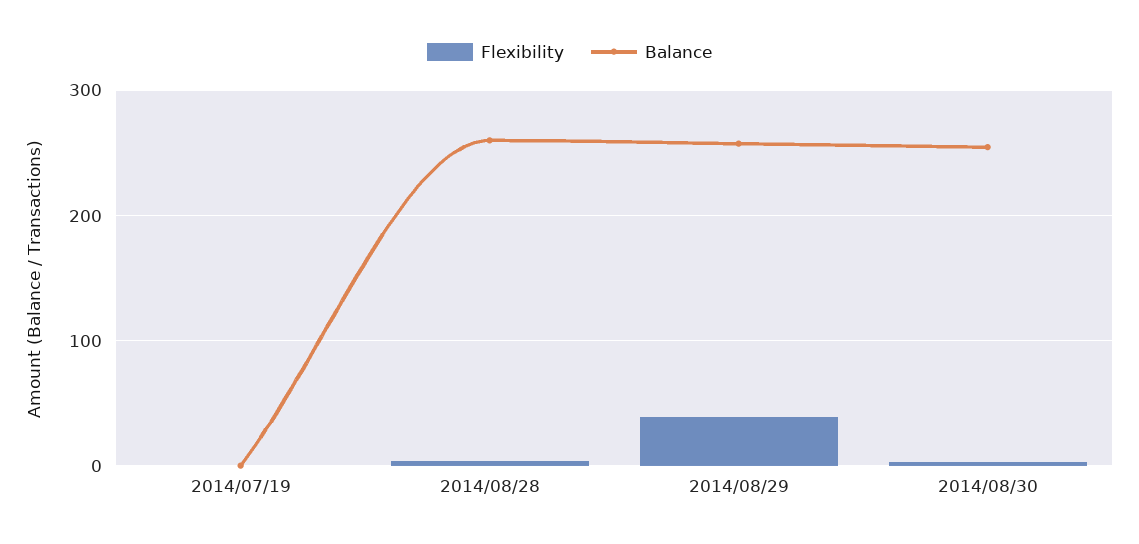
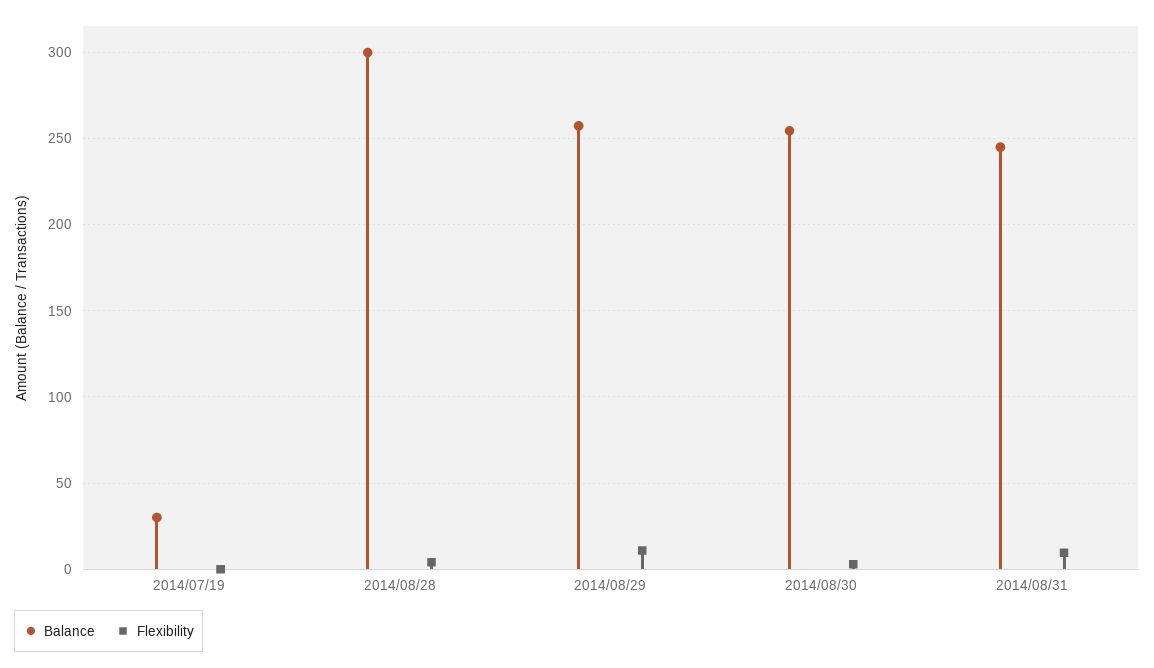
Balance, 2014/07/19: 0 -> 30
Balance, 2014/08/28: 260 -> 300
Flexibility, 2014/08/29: 40 -> 10
Balance, 2014/08/31: none -> 245
Flexibility, 2014/08/31: none -> 10

